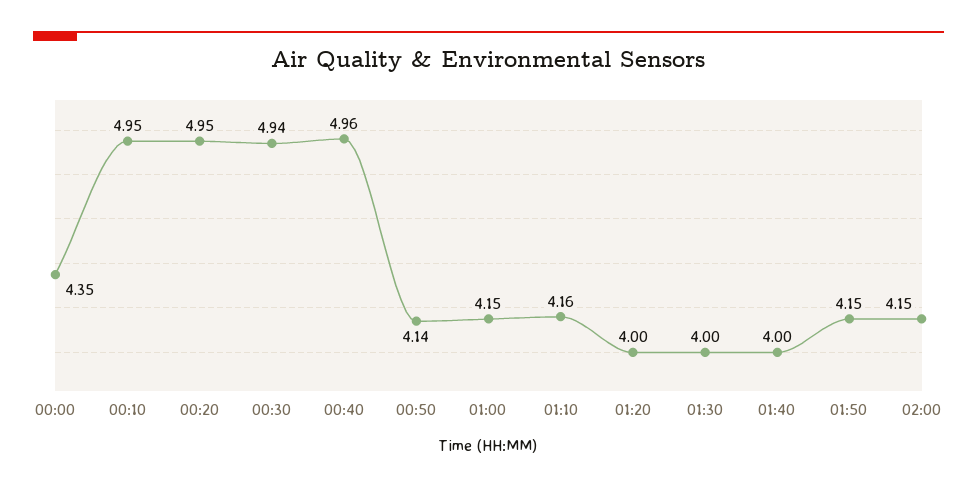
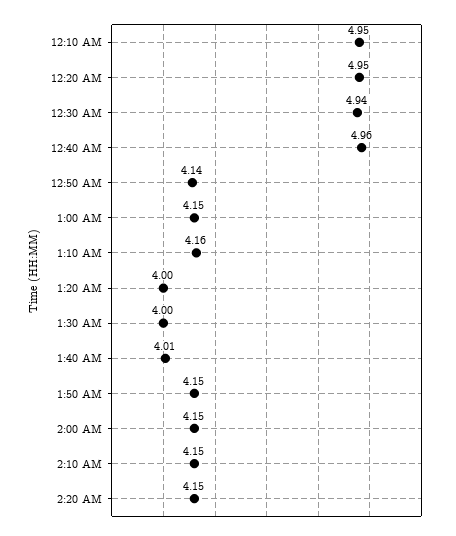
00:00: 4.35 -> none
01:40: 4 -> 4.01
2:10 AM: none -> 4.15
2:20 AM: none -> 4.15

